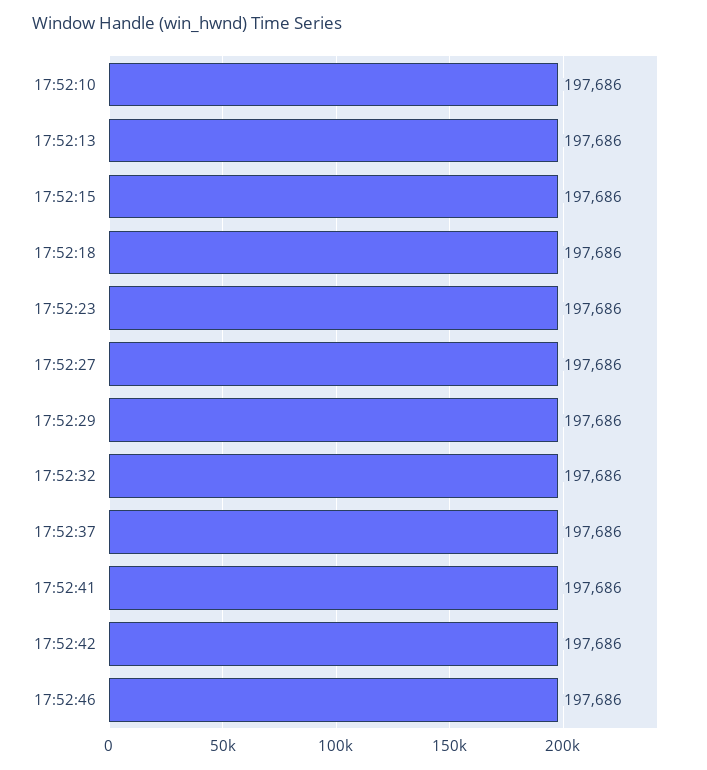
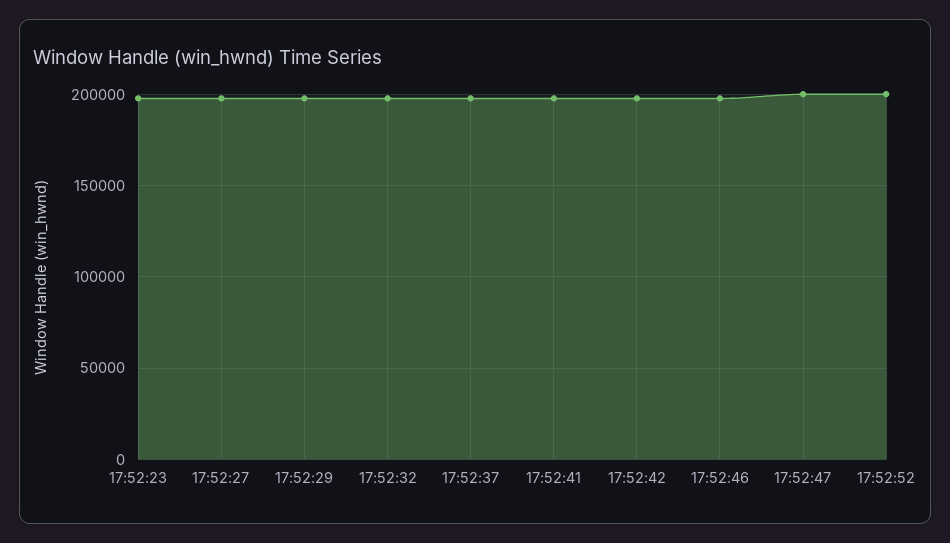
17:52:10: 197686 -> none
17:52:13: 197686 -> none
17:52:15: 197686 -> none
17:52:18: 197686 -> none
17:52:47: none -> 200000
17:52:52: none -> 200000

